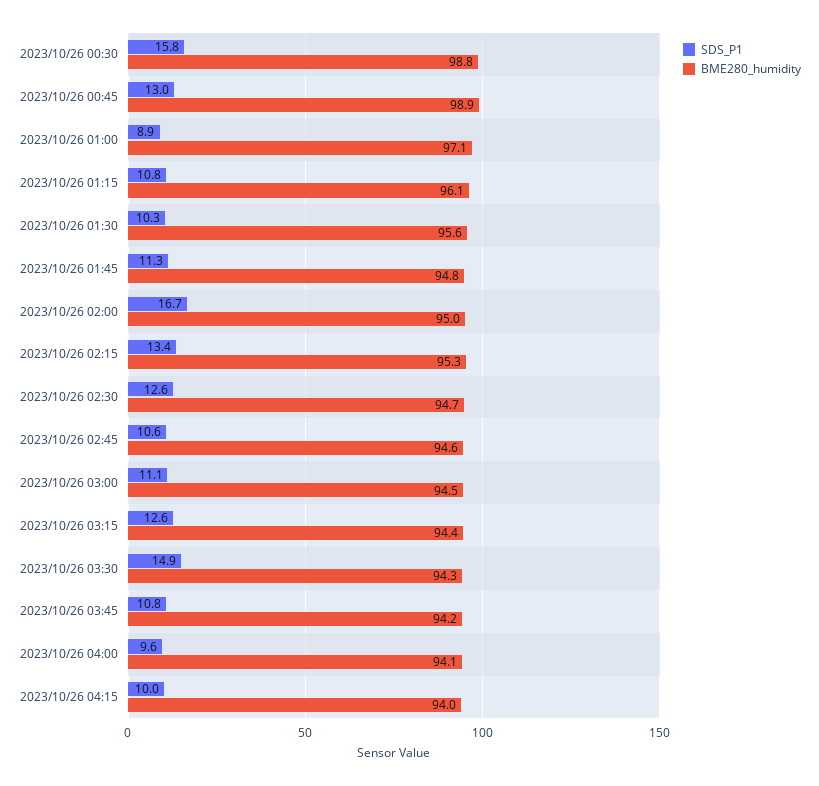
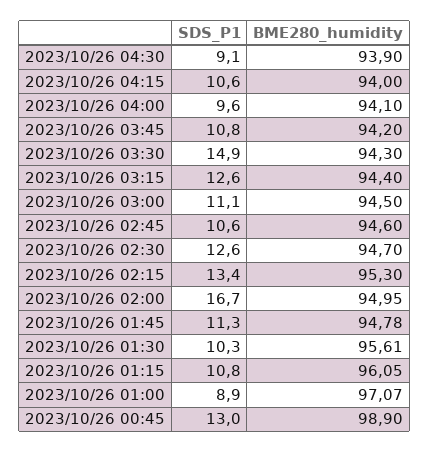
SDS_P1, 2023/10/26 00:30: 15.8 -> none
BME280_humidity, 2023/10/26 00:30: 98.8 -> none
SDS_P1, 2023/10/26 04:15: 10 -> 10.6
SDS_P1, 2023/10/26 04:30: none -> 9.1
BME280_humidity, 2023/10/26 04:30: none -> 93.9

